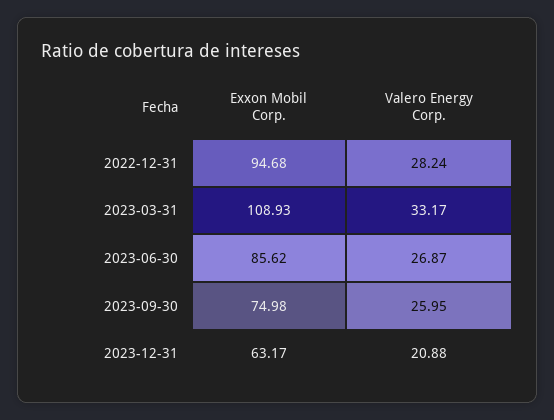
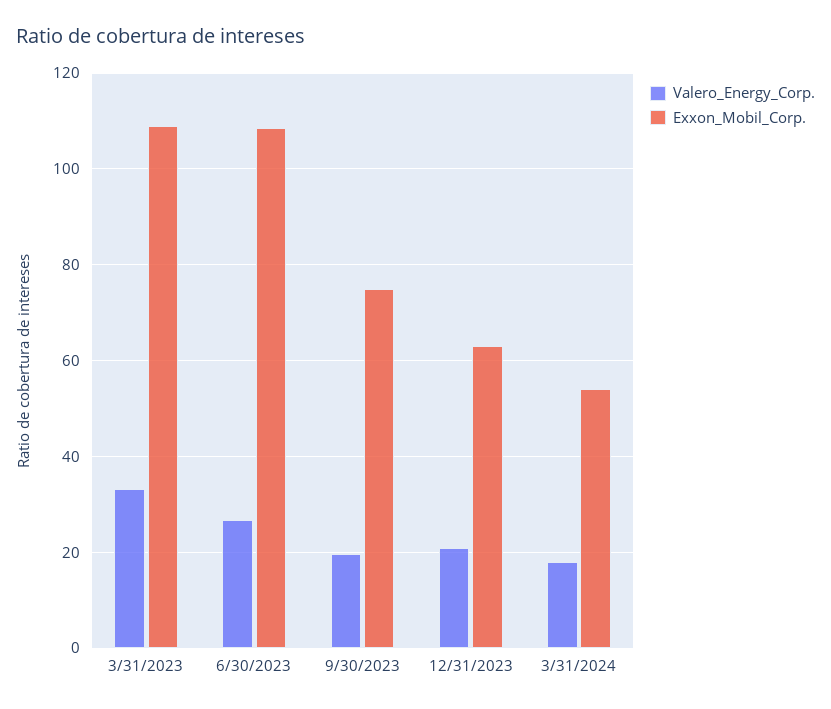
Exxon Mobil Corp., 2022-12-31: 94.68 -> none
Valero Energy Corp., 2022-12-31: 28.24 -> none
Exxon Mobil Corp., 2023-06-30: 85.62 -> 108
Valero Energy Corp., 2023-09-30: 25.95 -> 20
Valero Energy Corp., 3/31/2024: none -> 18
Exxon Mobil Corp., 3/31/2024: none -> 54

